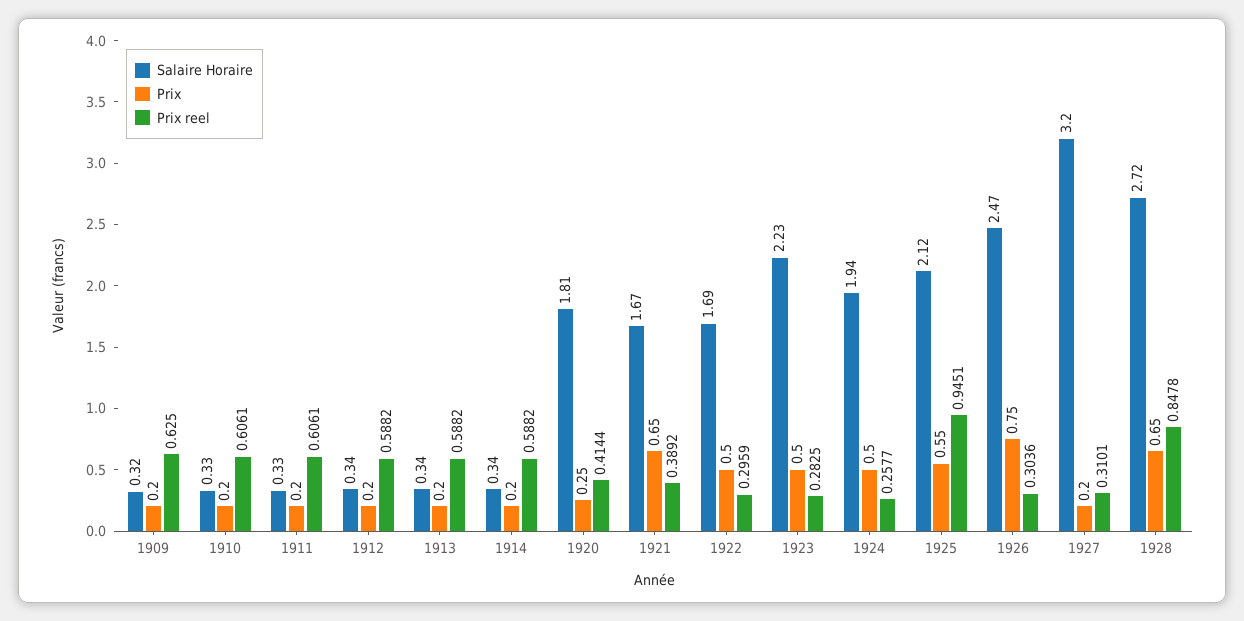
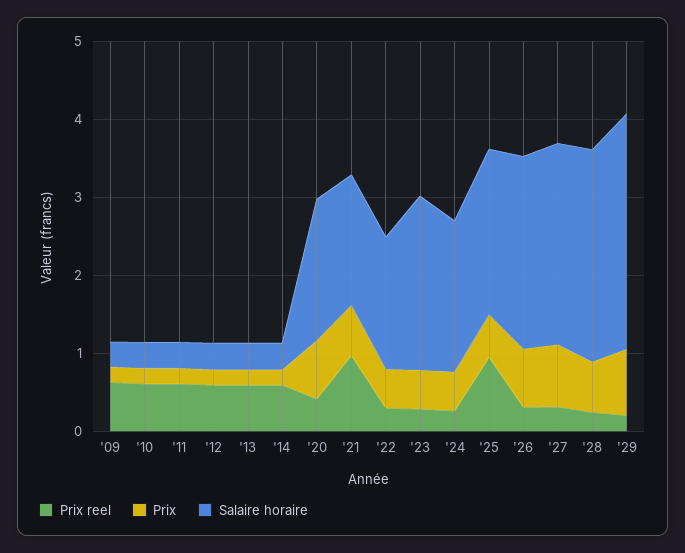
Prix, 1920: 0.25 -> 0.8
Prix reel, 1921: 0.3892 -> 1
Salaire Horaire, 1927: 3.2 -> 2.6
Prix, 1927: 0.2 -> 0.8
Prix reel, 1928: 0.8478 -> 0.2
Prix reel, '29: none -> 0.2
Prix, '29: none -> 0.8
Salaire Horaire, '29: none -> 3

